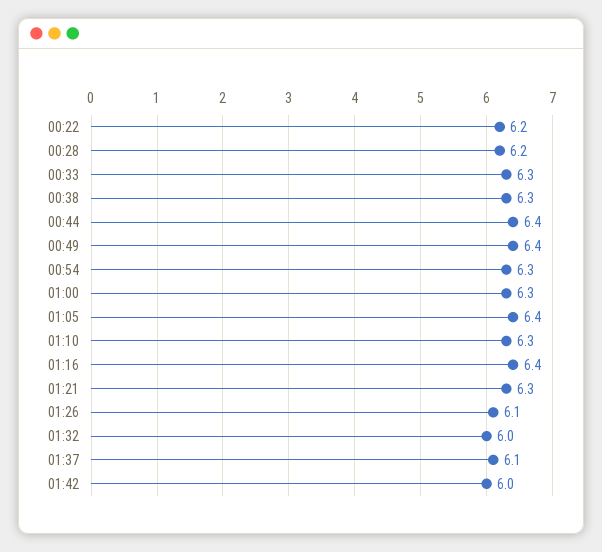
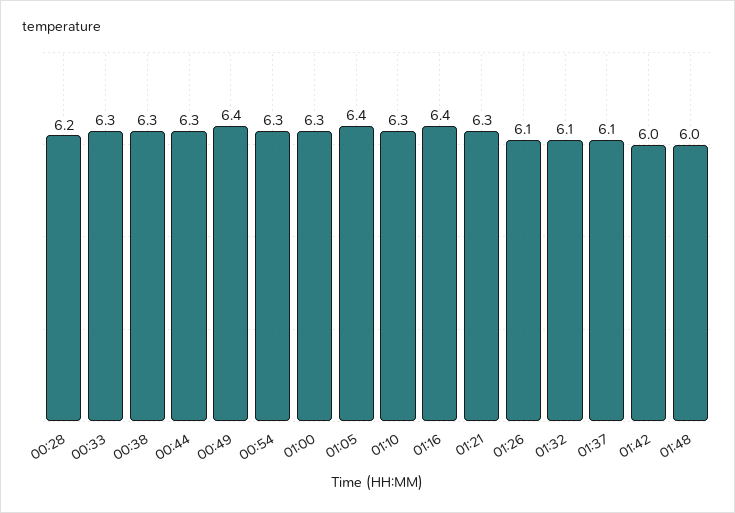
00:22: 6.2 -> none
00:44: 6.4 -> 6.3
01:32: 6 -> 6.1
01:48: none -> 6

